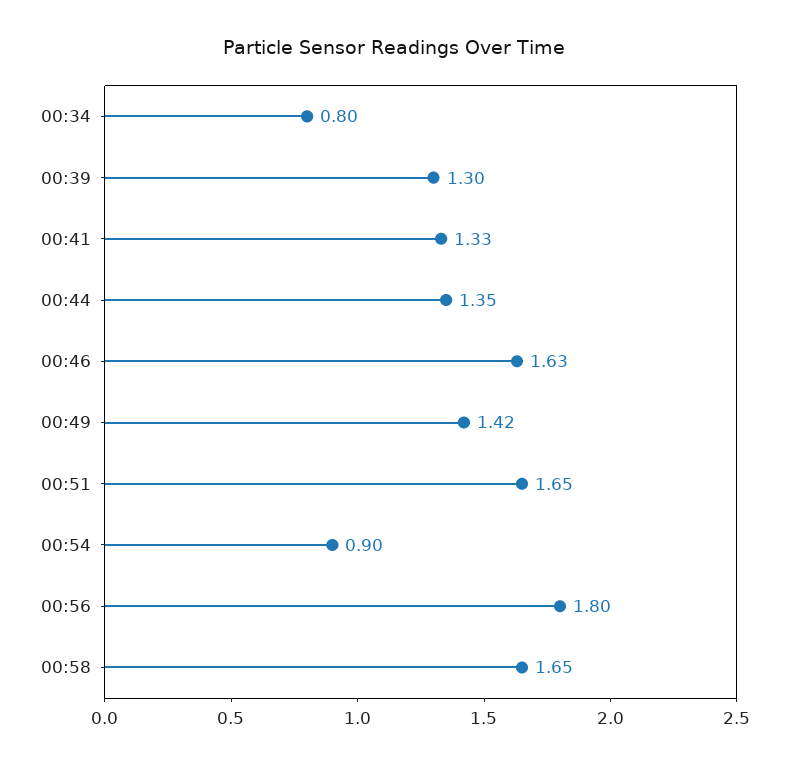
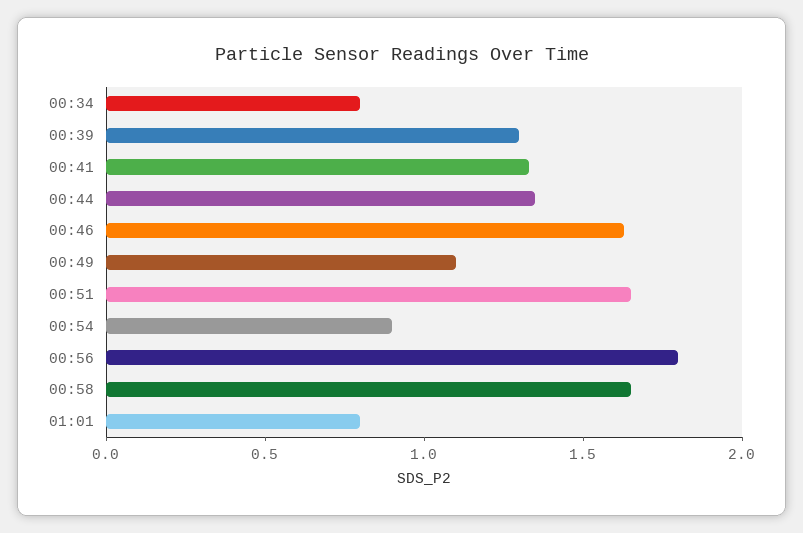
00:49: 1.42 -> 1.1
01:01: none -> 0.8

